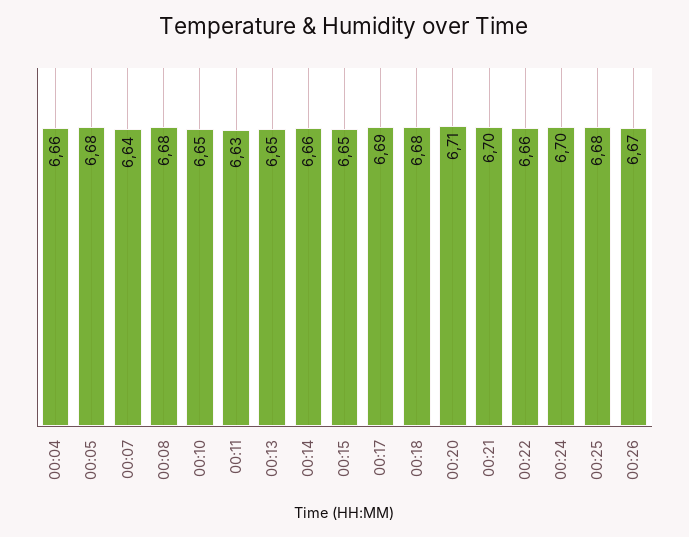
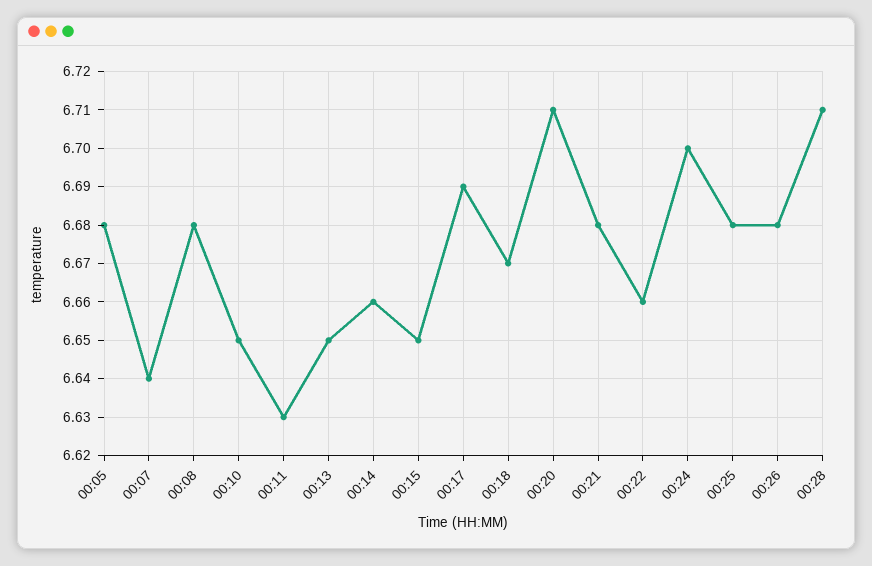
00:04: 6.66 -> none
00:18: 6.68 -> 6.67
00:21: 6.7 -> 6.68
00:26: 6.67 -> 6.68
00:28: none -> 6.71

